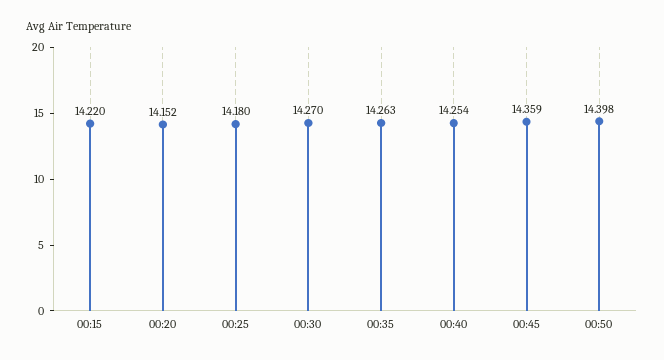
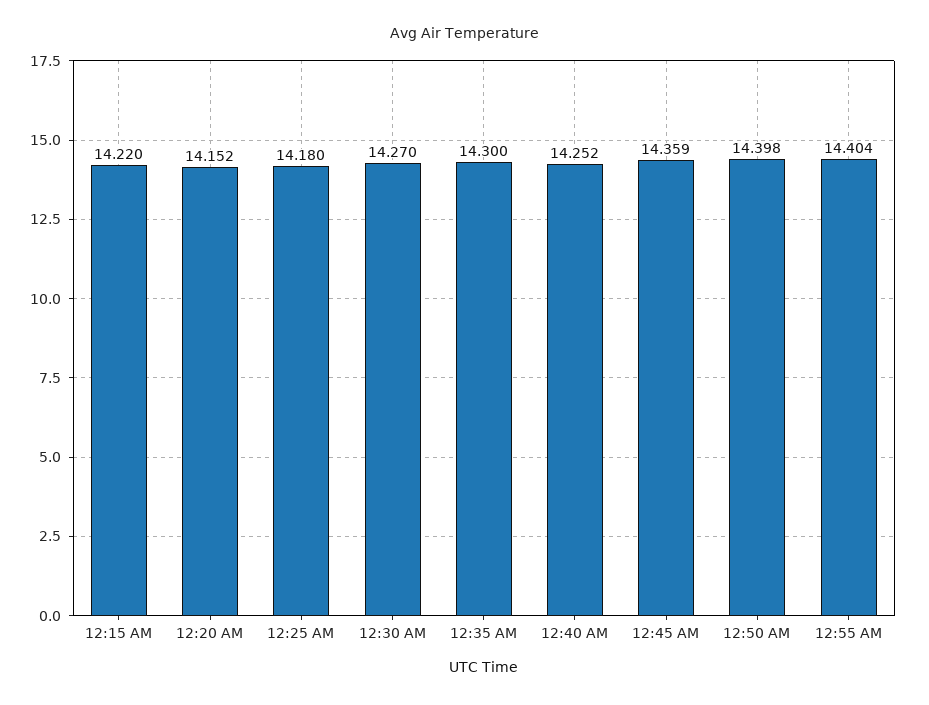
00:35: 14.263 -> 14.3
00:40: 14.254 -> 14.252
12:55 AM: none -> 14.404

